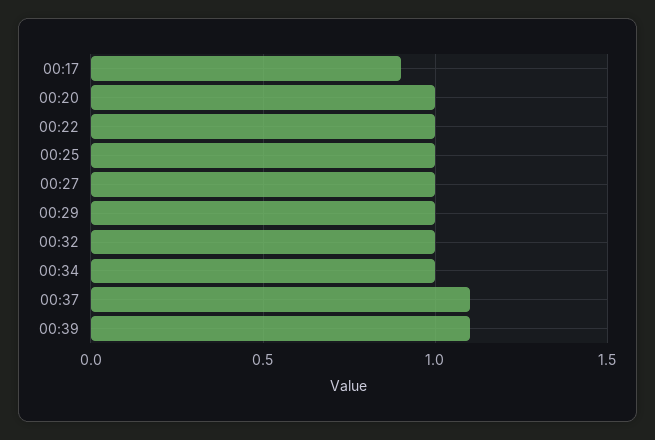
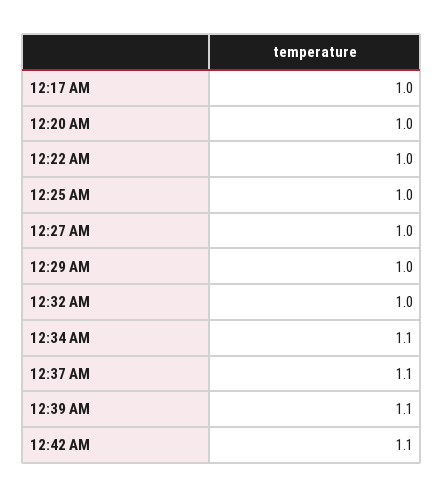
00:17: 0.9 -> 1
00:34: 1 -> 1.1
12:42 AM: none -> 1.1

